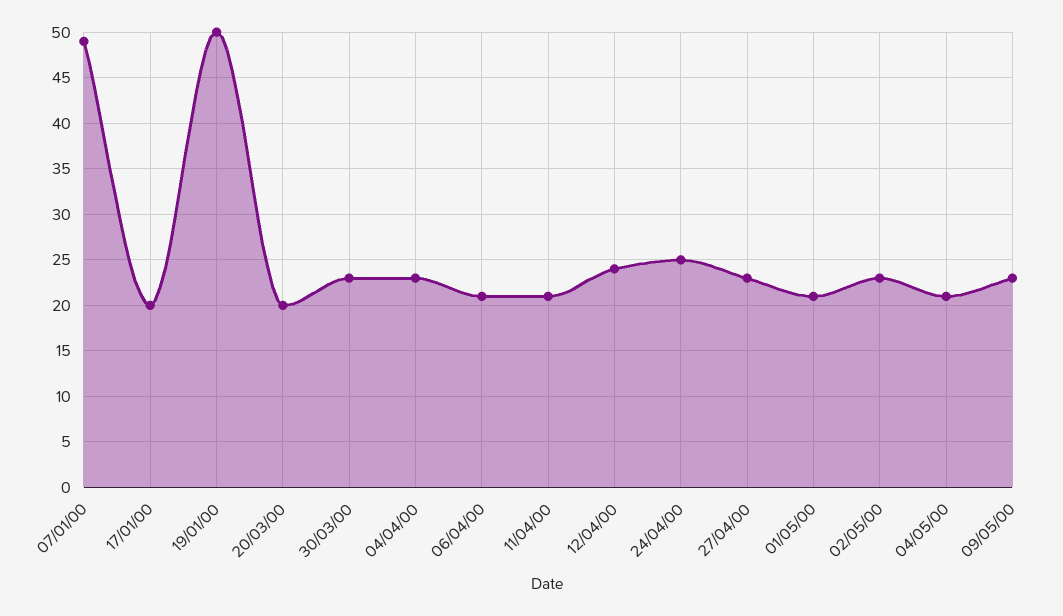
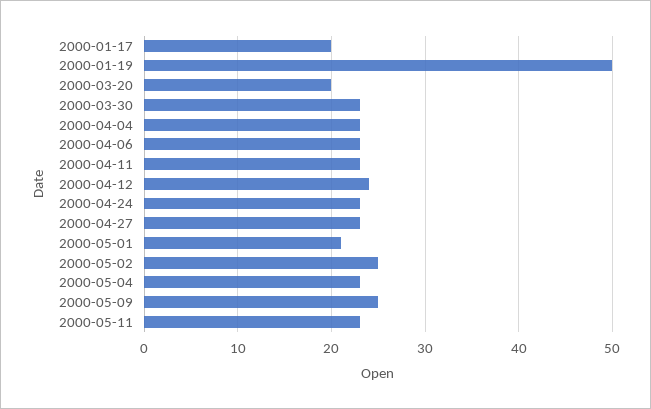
07/01/00: 49 -> none
06/04/00: 21 -> 23
11/04/00: 21 -> 23
24/04/00: 25 -> 23
02/05/00: 23 -> 25
04/05/00: 21 -> 23
09/05/00: 23 -> 25
2000-05-11: none -> 23

